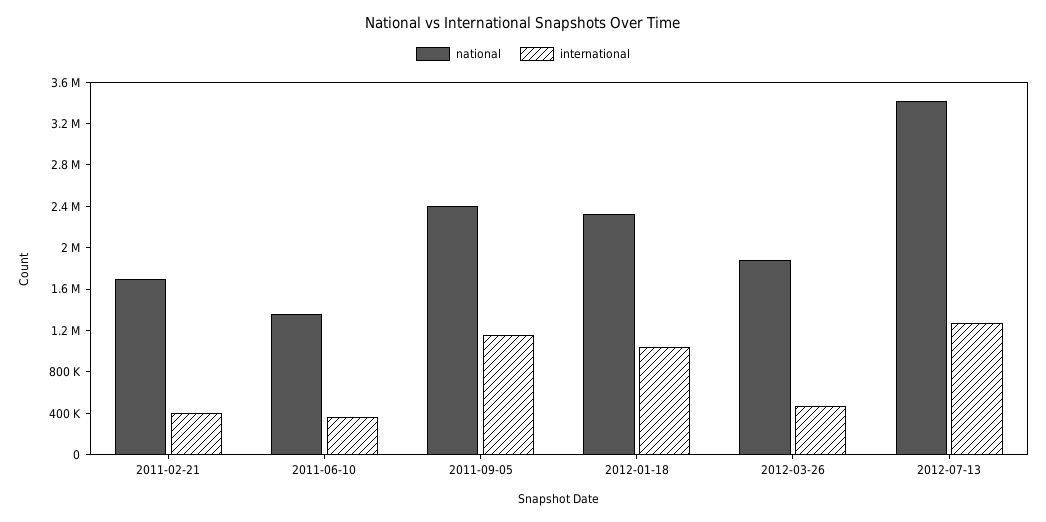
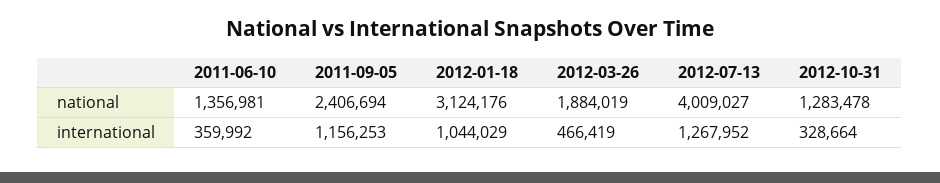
national, 2011-02-21: 1700000 -> none
international, 2011-02-21: 400000 -> none
national, 2012-01-18: 2300000 -> 3124176
national, 2012-07-13: 3400000 -> 4009027
national, 2012-10-31: none -> 1283478
international, 2012-10-31: none -> 328664

